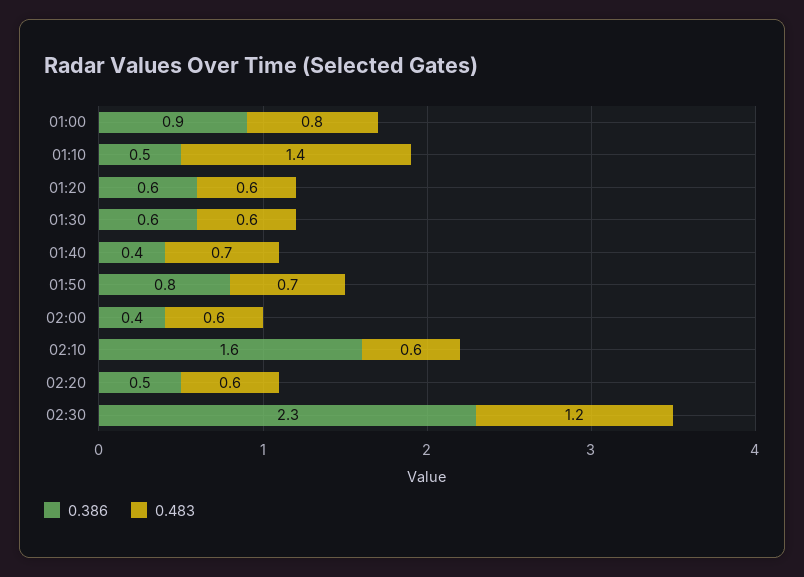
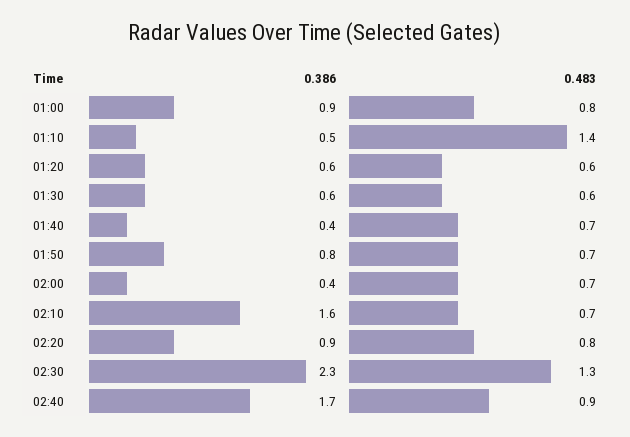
0.483, 02:00: 0.6 -> 0.7
0.483, 02:10: 0.6 -> 0.7
0.386, 02:20: 0.5 -> 0.9
0.483, 02:20: 0.6 -> 0.8
0.483, 02:30: 1.2 -> 1.3
0.386, 02:40: none -> 1.7
0.483, 02:40: none -> 0.9

